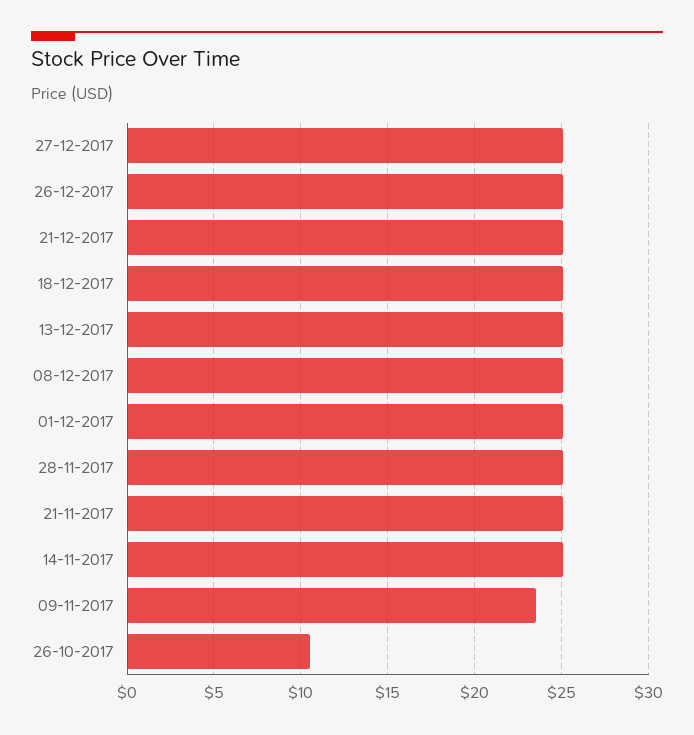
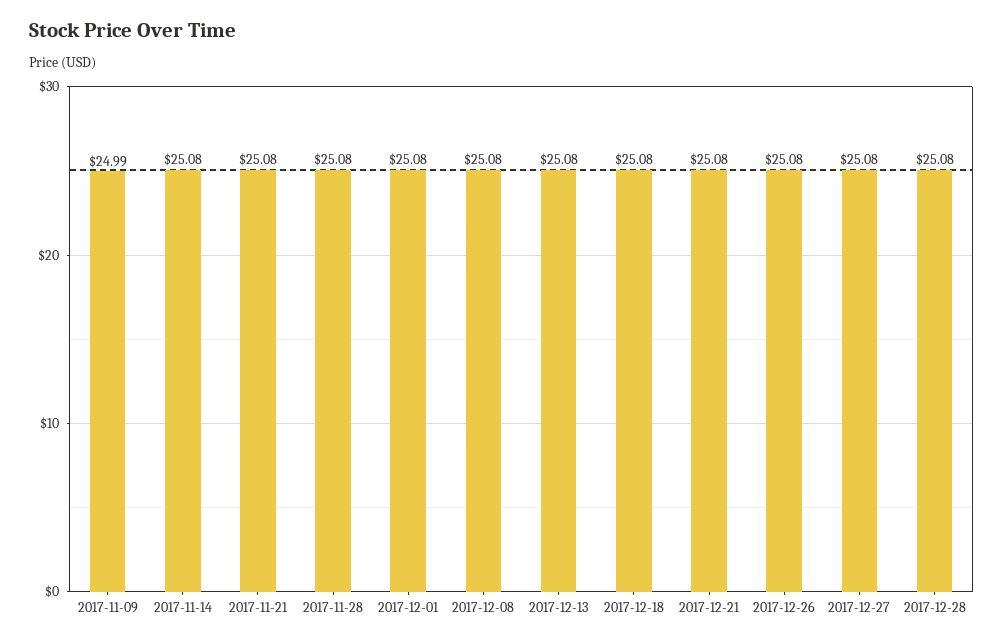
09-11-2017: 23.5 -> 24.99
26-10-2017: 10.5 -> none
2017-12-28: none -> 25.08

